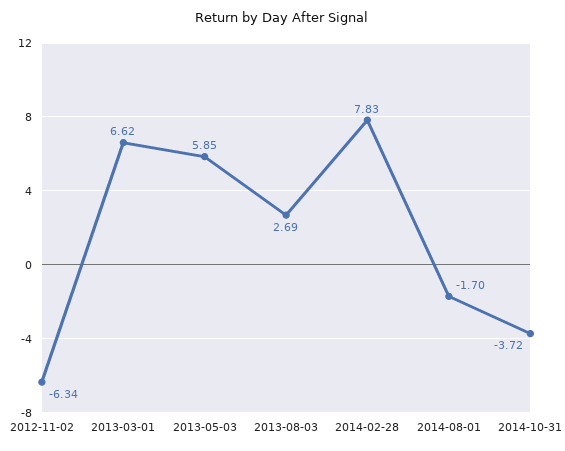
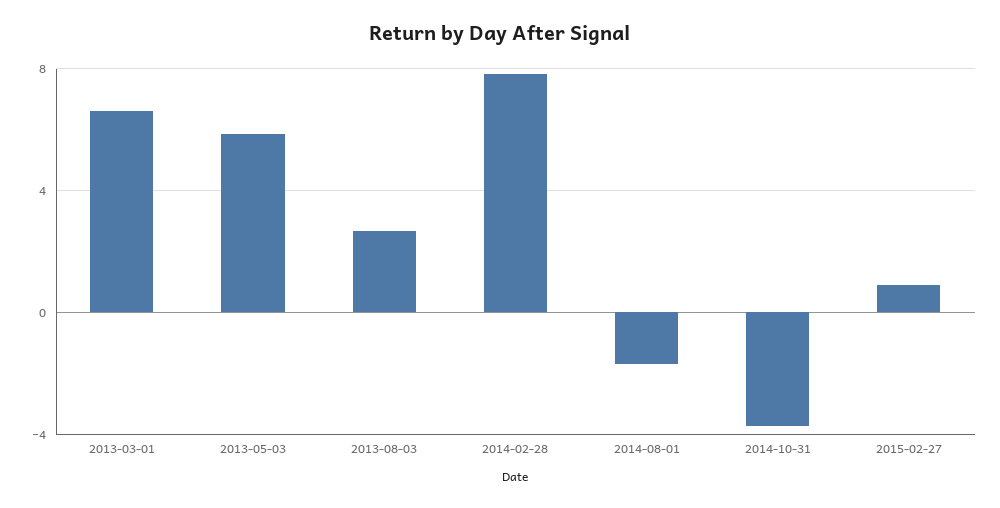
2012-11-02: -6.34 -> none
2015-02-27: none -> 1

